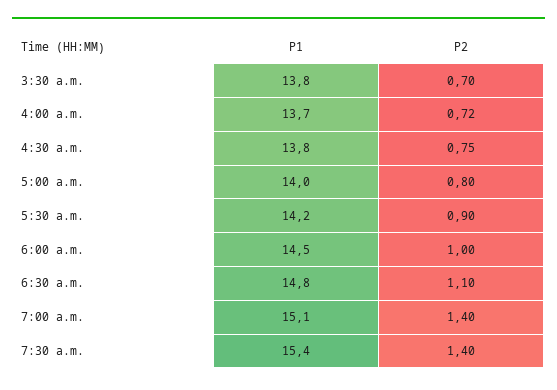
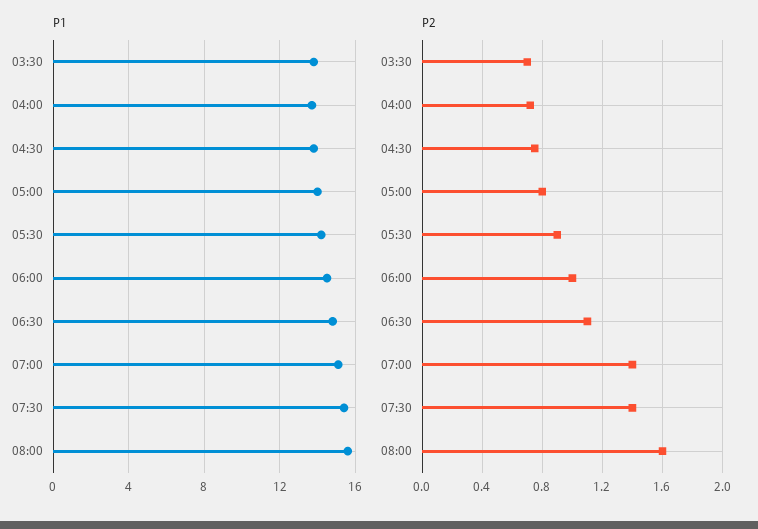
P1, 08:00: none -> 15.5
P2, 08:00: none -> 1.6

